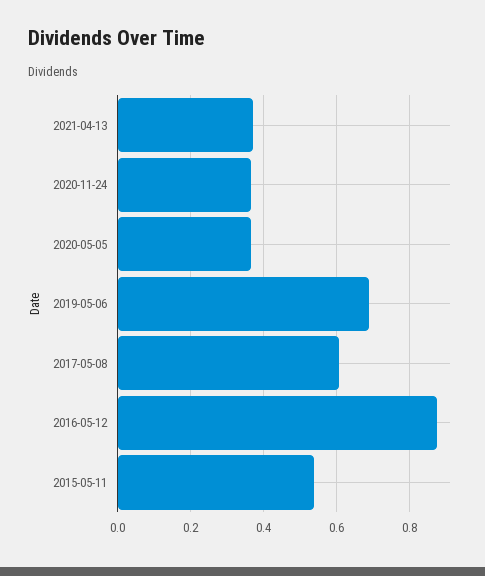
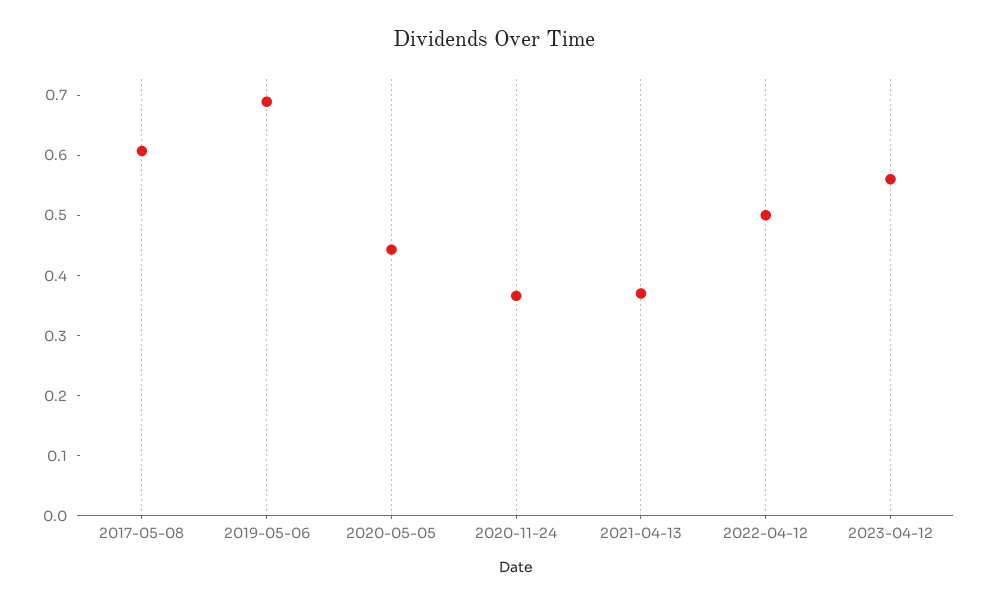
2020-05-05: 0.36 -> 0.44
2016-05-12: 0.88 -> none
2015-05-11: 0.54 -> none
2022-04-12: none -> 0.5
2023-04-12: none -> 0.56

